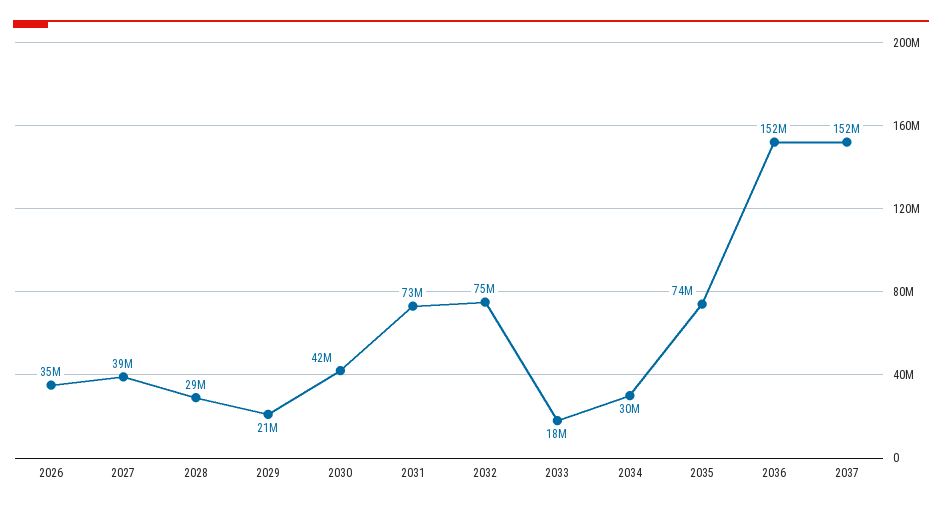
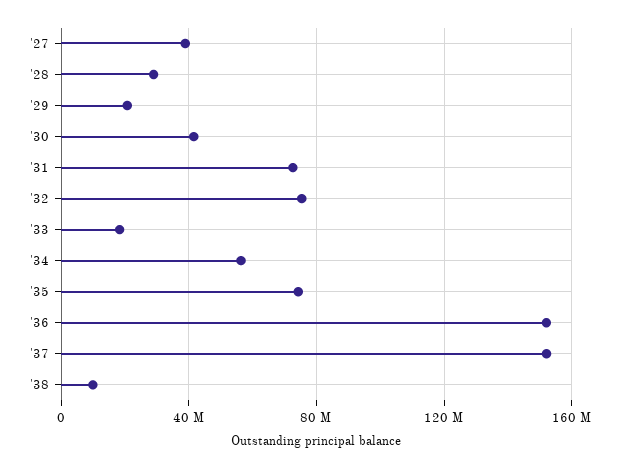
2026: 35000000 -> none
2034: 30000000 -> 55000000
'38: none -> 10000000

